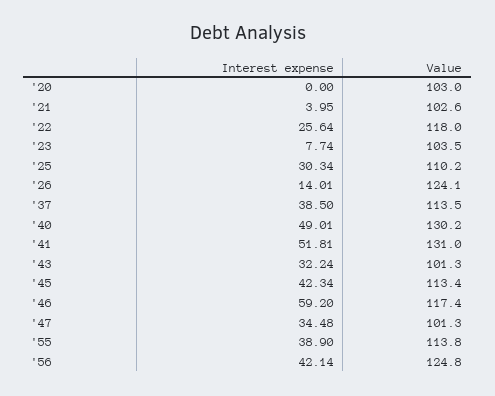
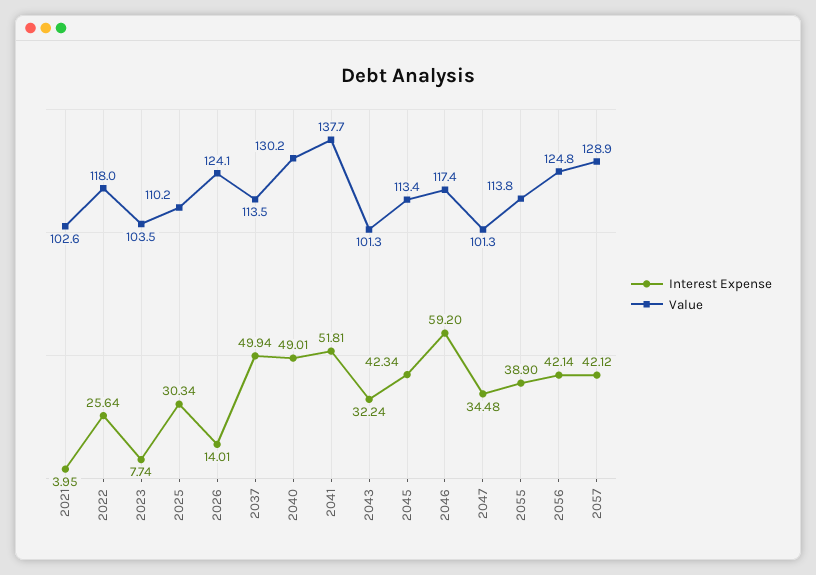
Interest expense, '20: 0 -> none
Value, '20: 103 -> none
Interest expense, '37: 38.5 -> 49.94
Value, '41: 131 -> 137.7
Interest expense, 2057: none -> 42.12
Value, 2057: none -> 128.9

